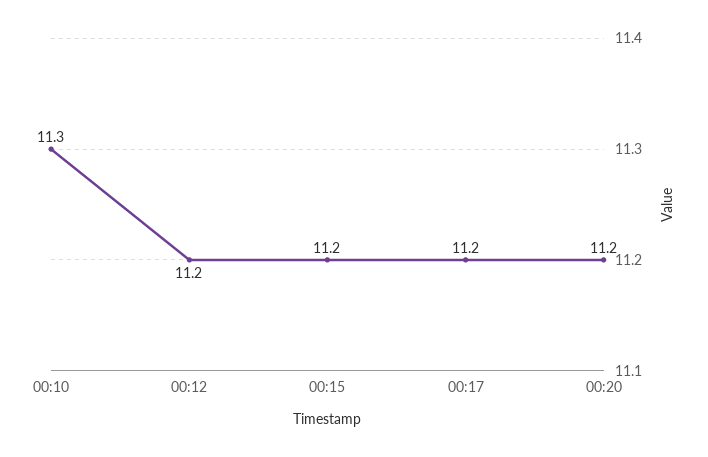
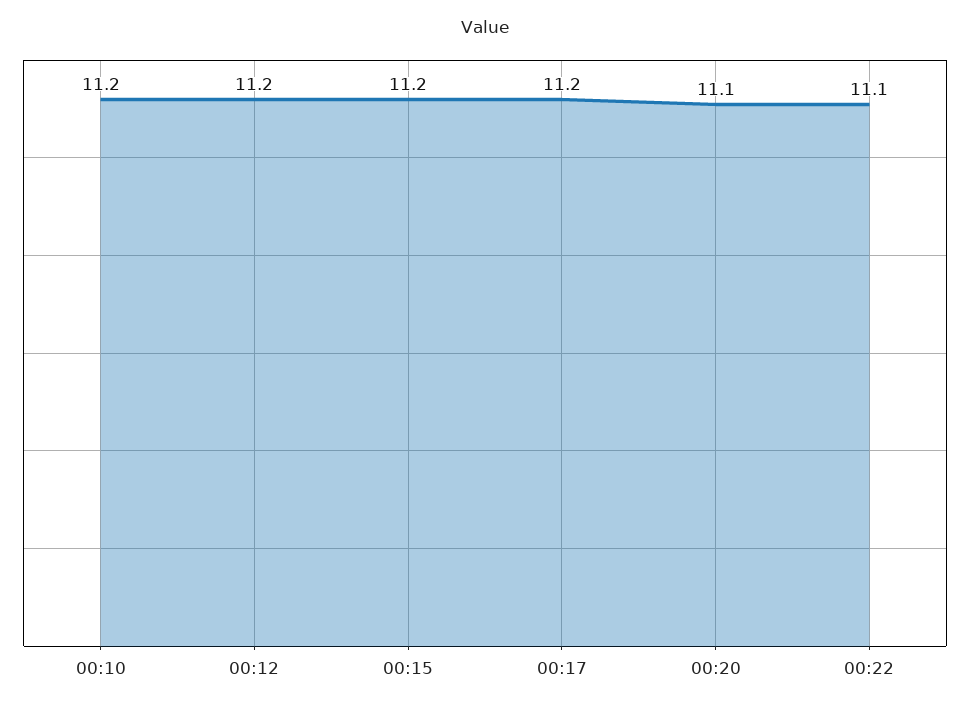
00:10: 11.3 -> 11.2
00:20: 11.2 -> 11.1
00:22: none -> 11.1

